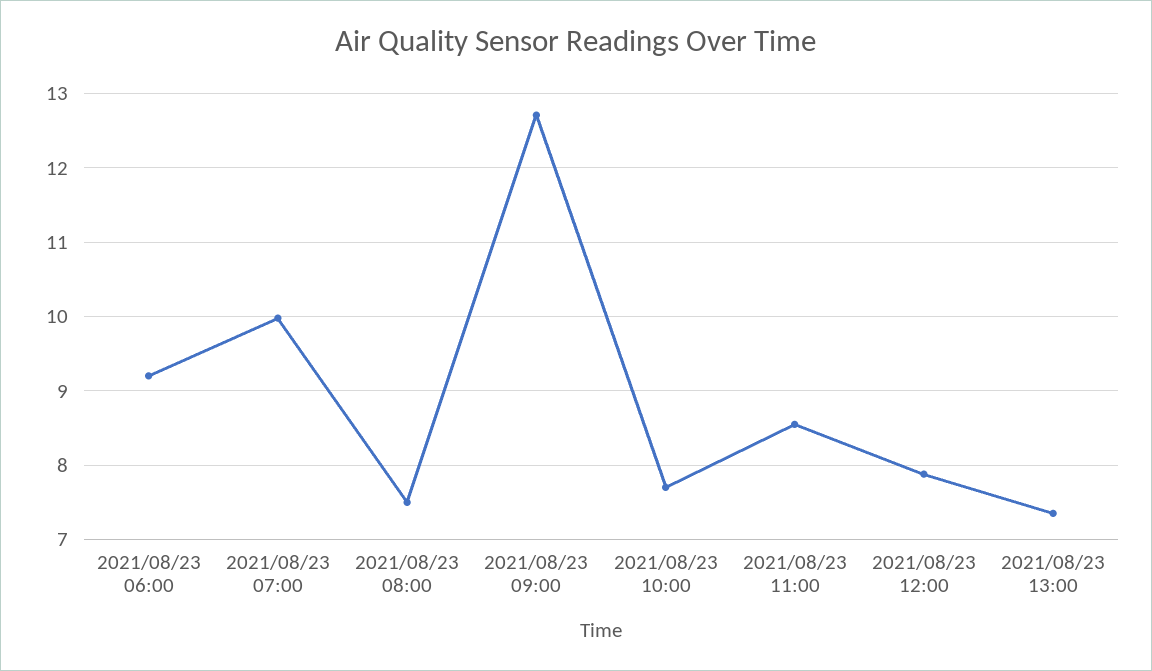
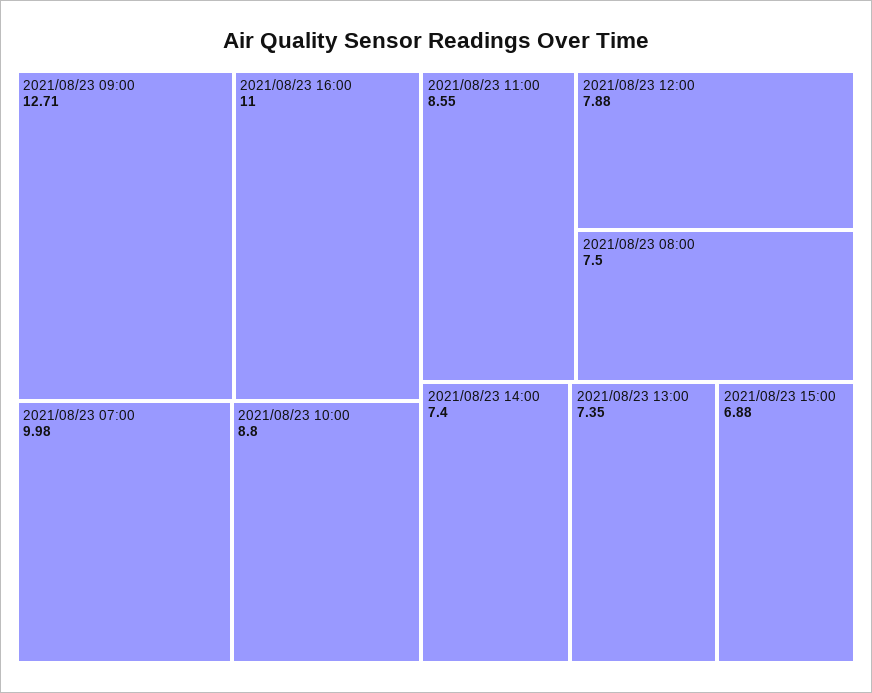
2021/08/23 06:00: 9.2 -> none
2021/08/23 10:00: 7.7 -> 8.8
2021/08/23 16:00: none -> 11
2021/08/23 14:00: none -> 7.4
2021/08/23 15:00: none -> 6.88

